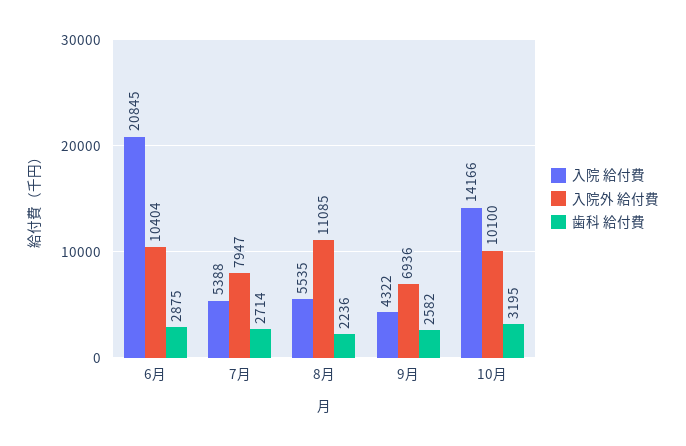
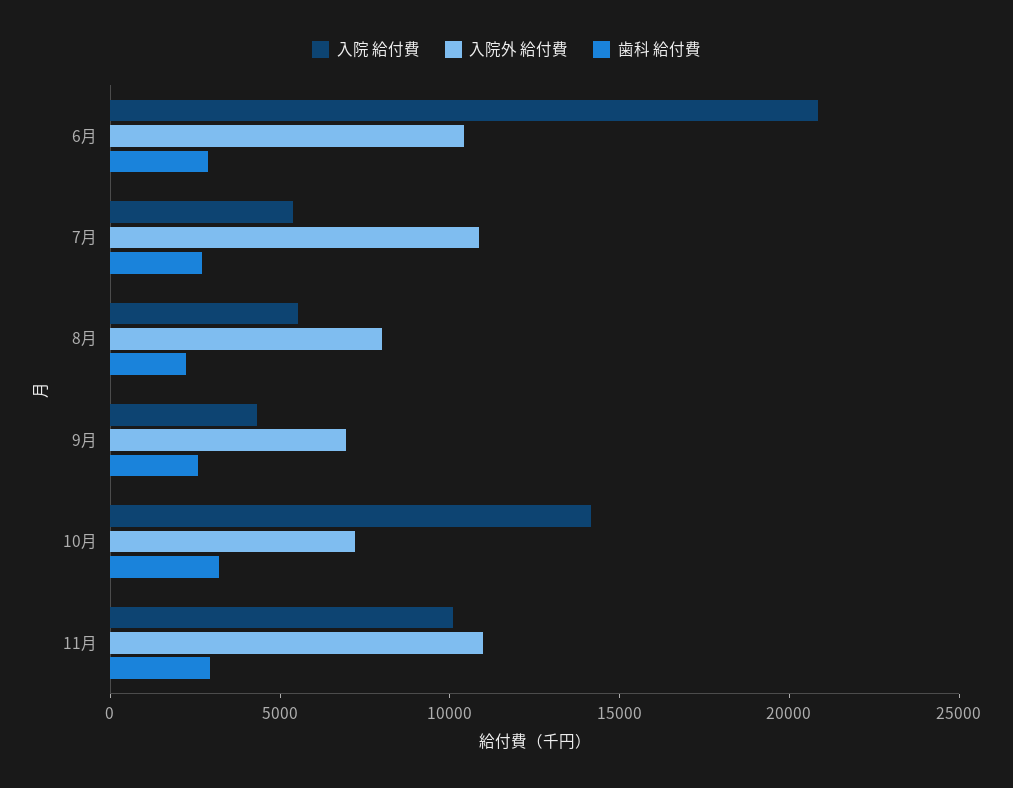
入院外 給付費, 7月: 7947 -> 11000
入院外 給付費, 8月: 11085 -> 8000
入院外 給付費, 10月: 10100 -> 7000
入院 給付費, 11月: none -> 10000
入院外 給付費, 11月: none -> 11000
歯科 給付費, 11月: none -> 3000

